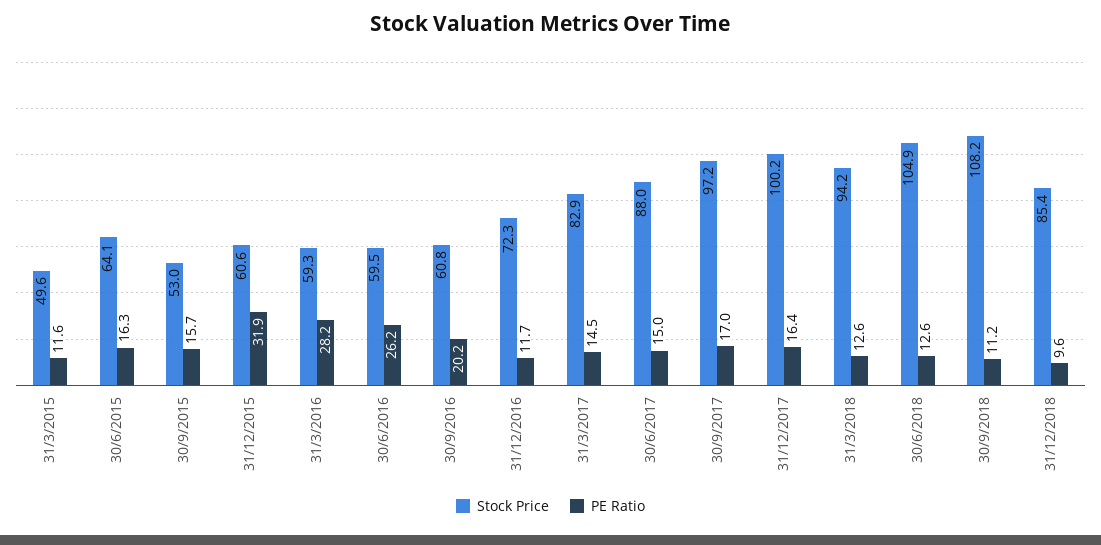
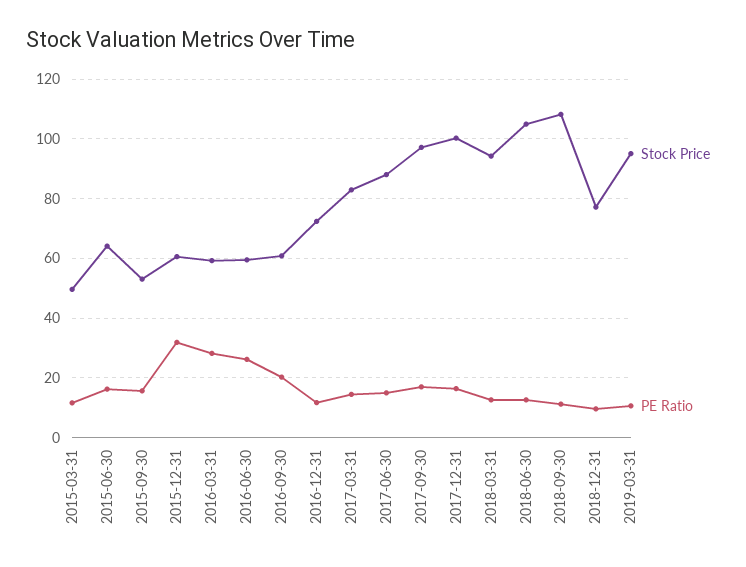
Stock Price, 31/12/2018: 85.4 -> 77.5
Stock Price, 2019-03-31: none -> 95
PE Ratio, 2019-03-31: none -> 10

